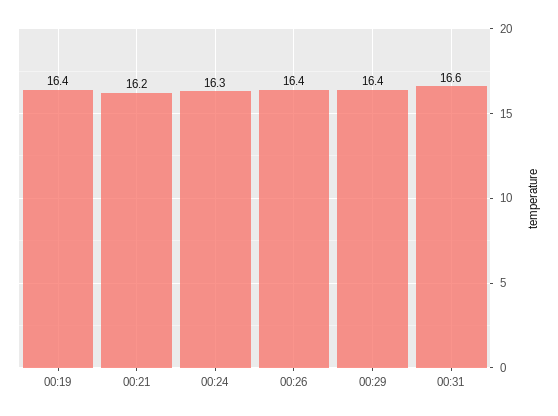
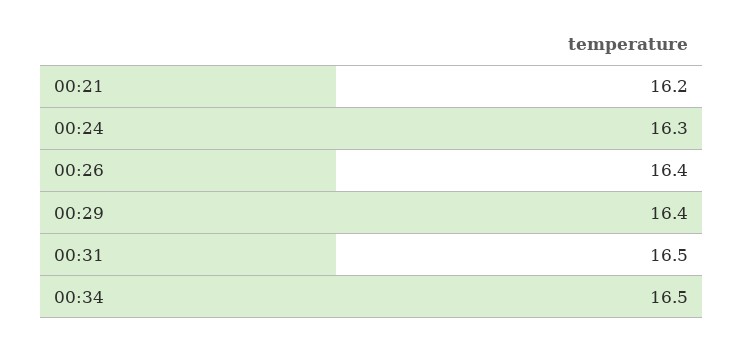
00:19: 16.4 -> none
00:31: 16.6 -> 16.5
00:34: none -> 16.5

